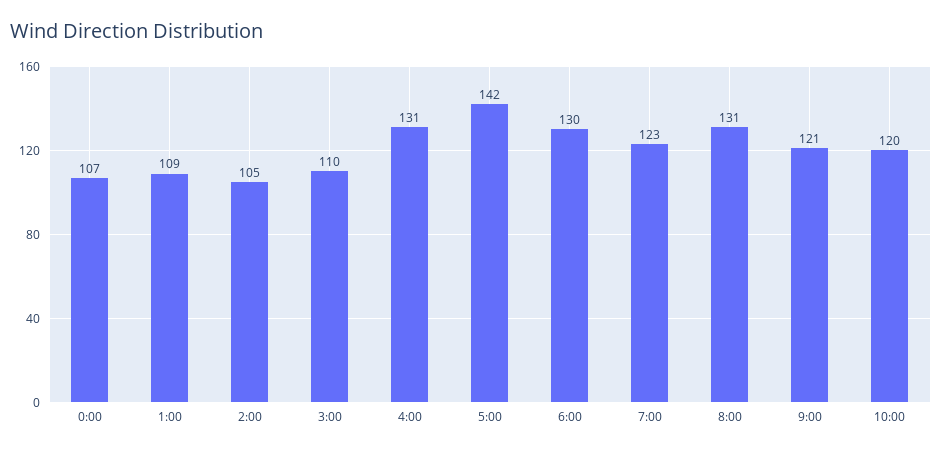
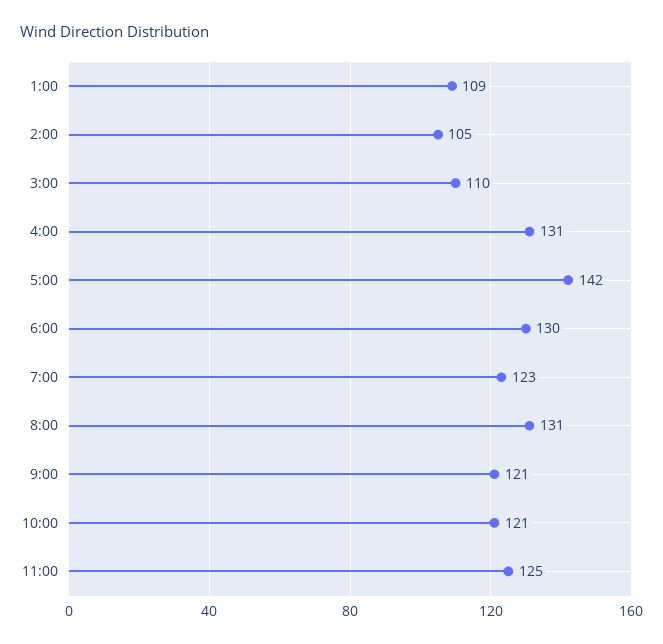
0:00: 107 -> none
10:00: 120 -> 121
11:00: none -> 125

